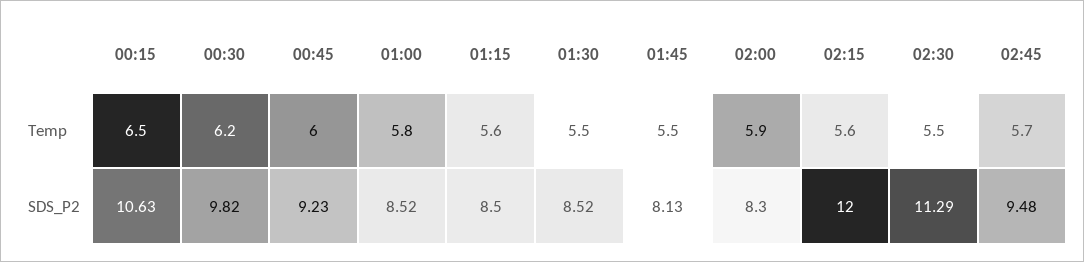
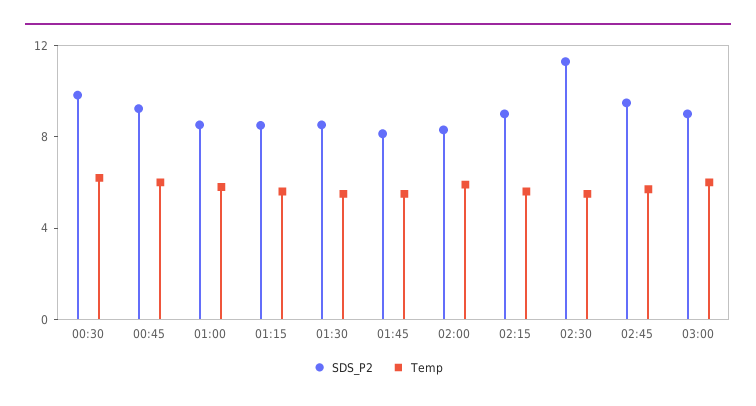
Temp, 00:15: 6.5 -> none
SDS_P2, 00:15: 10.63 -> none
SDS_P2, 02:15: 12 -> 9
SDS_P2, 03:00: none -> 9
Temp, 03:00: none -> 6

